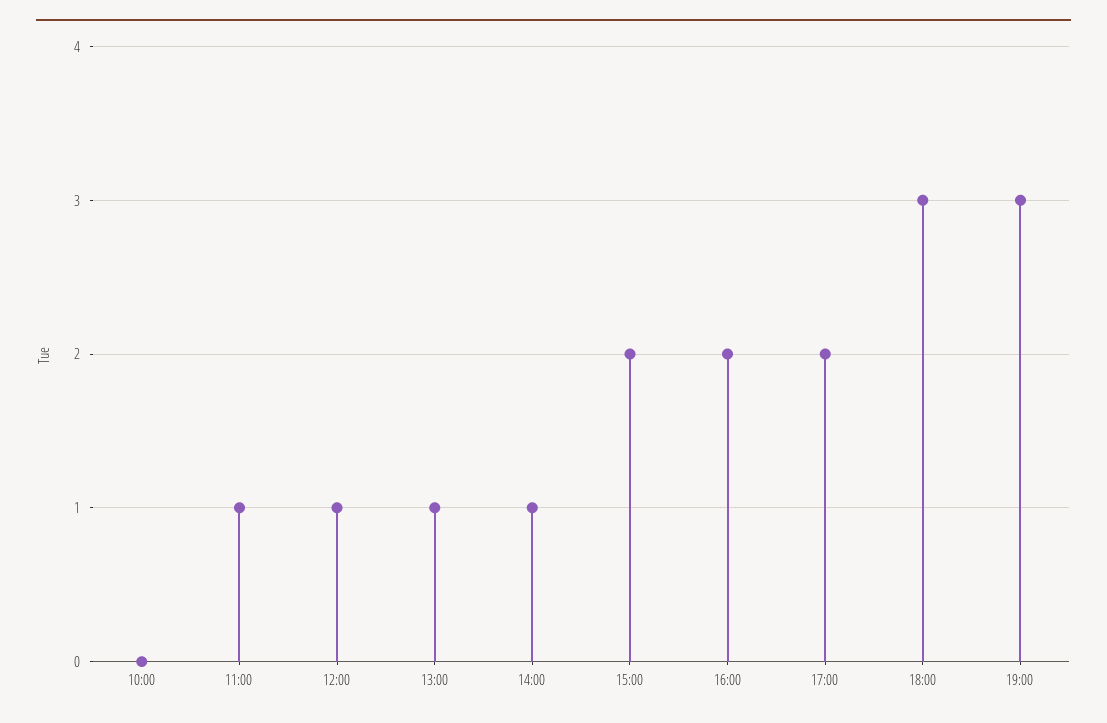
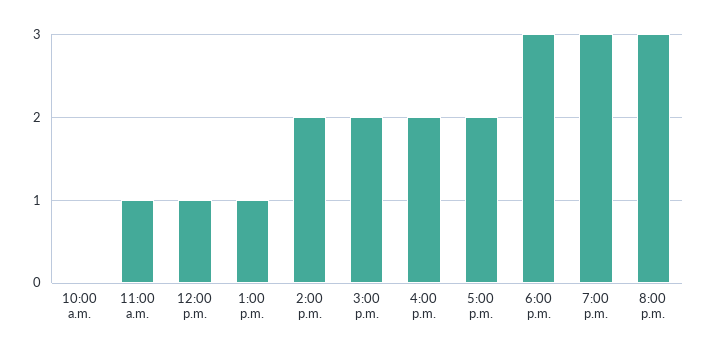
14:00: 1 -> 2
8:00 p.m.: none -> 3

